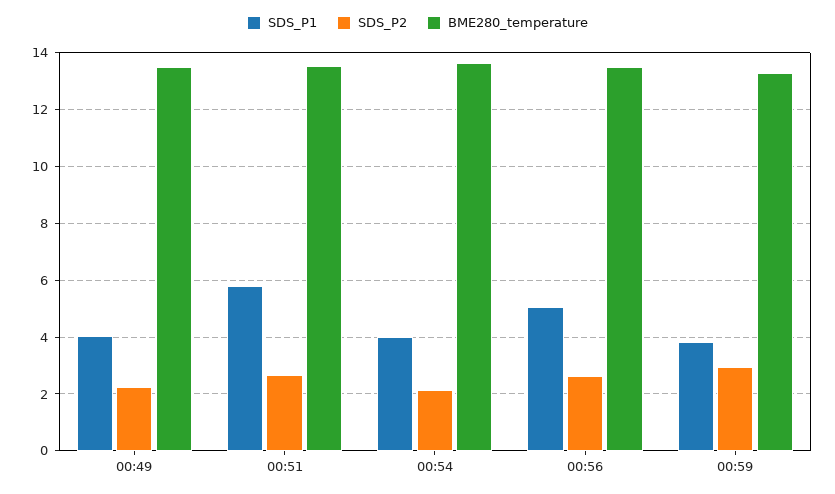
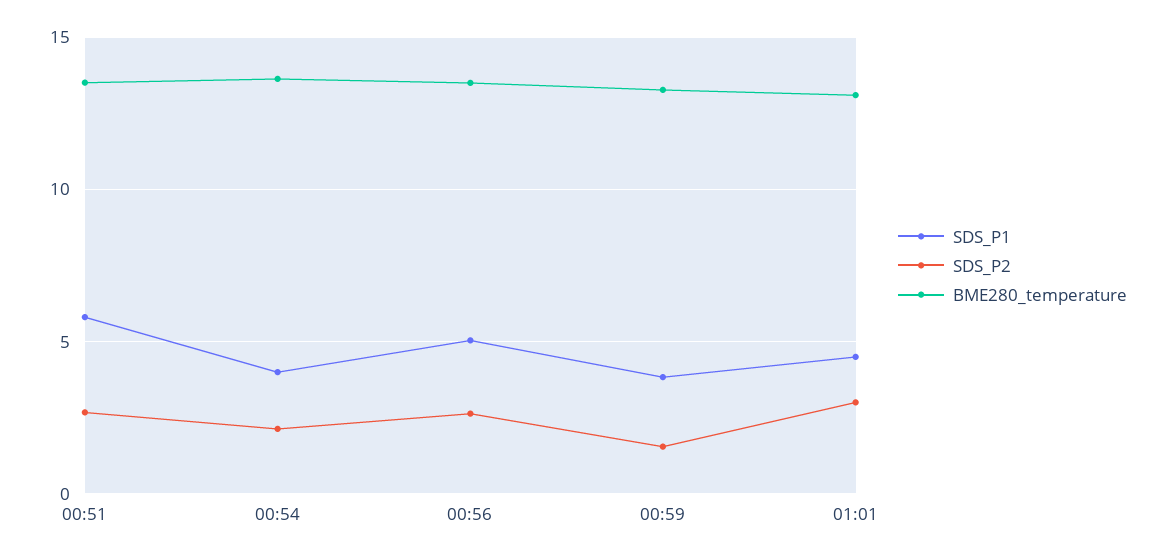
SDS_P1, 00:49: 4 -> none
SDS_P2, 00:49: 2.25 -> none
BME280_temperature, 00:49: 13.5 -> none
SDS_P2, 00:59: 3 -> 1.5
SDS_P1, 01:01: none -> 4.5
SDS_P2, 01:01: none -> 3
BME280_temperature, 01:01: none -> 13

